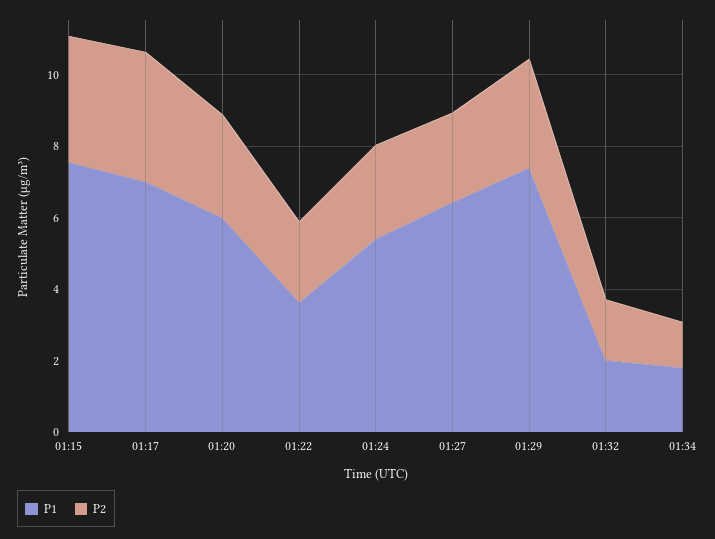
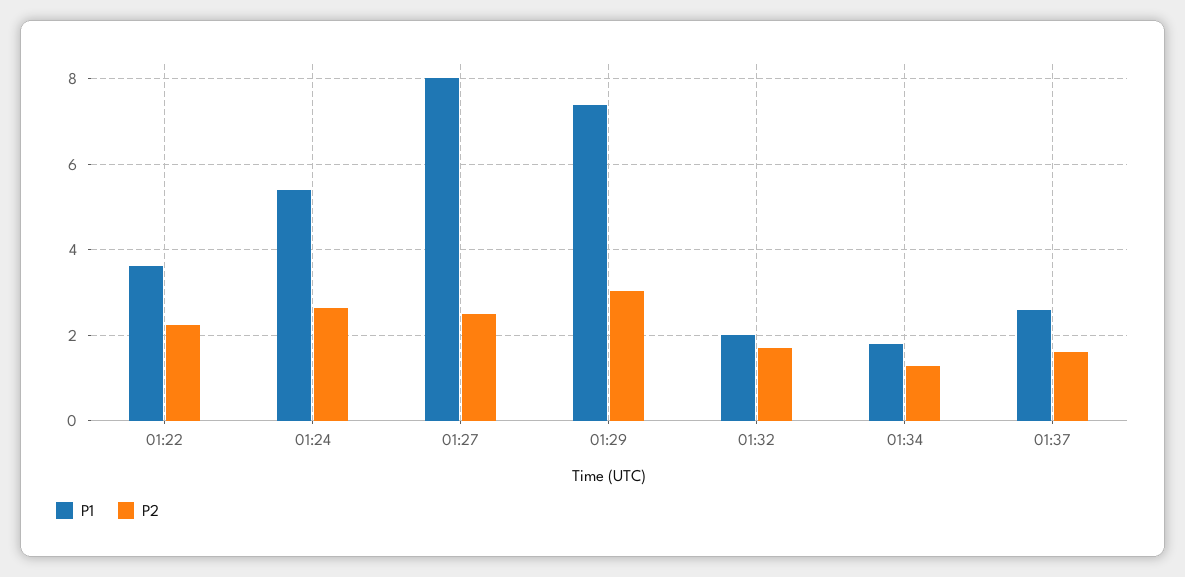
P1, 01:15: 7.5 -> none
P2, 01:15: 3.5 -> none
P1, 01:17: 7 -> none
P2, 01:17: 3.5 -> none
P1, 01:20: 6 -> none
P2, 01:20: 3 -> none
P1, 01:27: 6.5 -> 8
P1, 01:37: none -> 2.6
P2, 01:37: none -> 1.6

